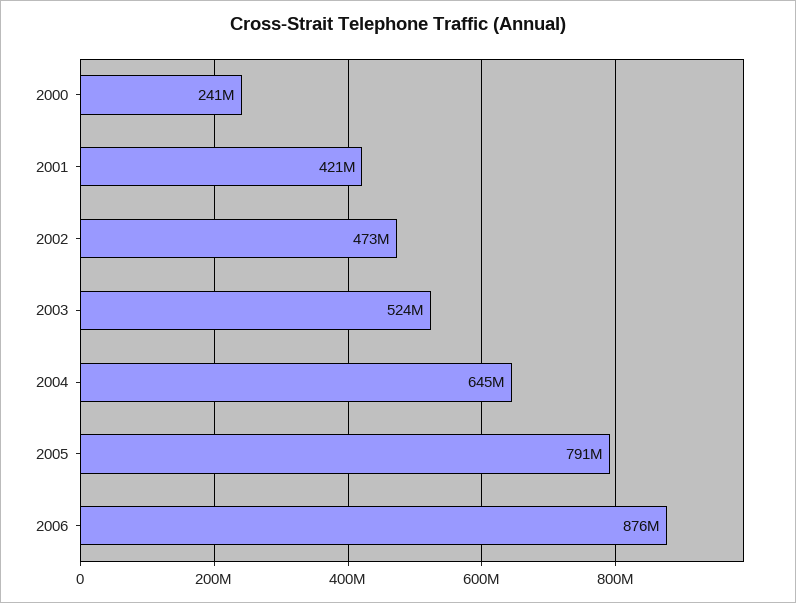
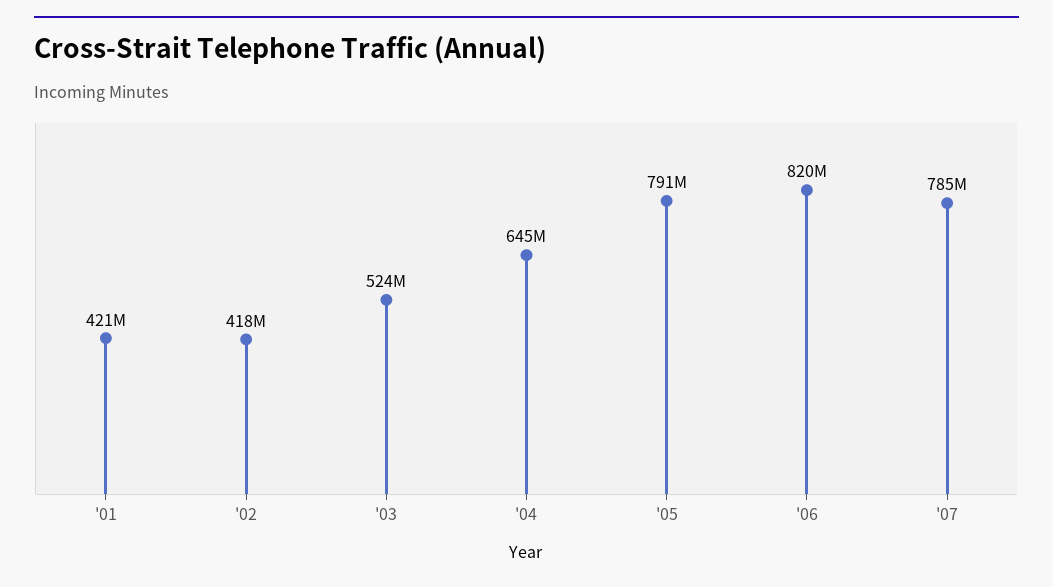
2000: 241000000 -> none
2002: 473000000 -> 418000000
2006: 876000000 -> 820000000
'07: none -> 785000000

